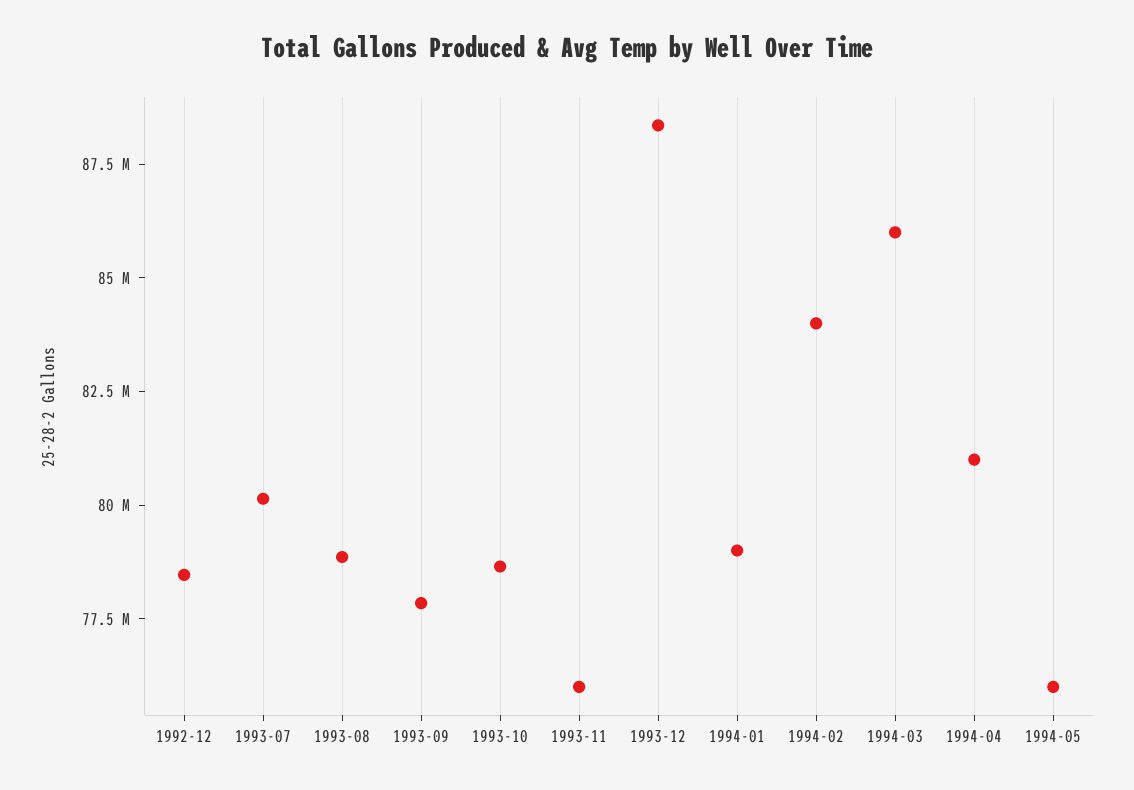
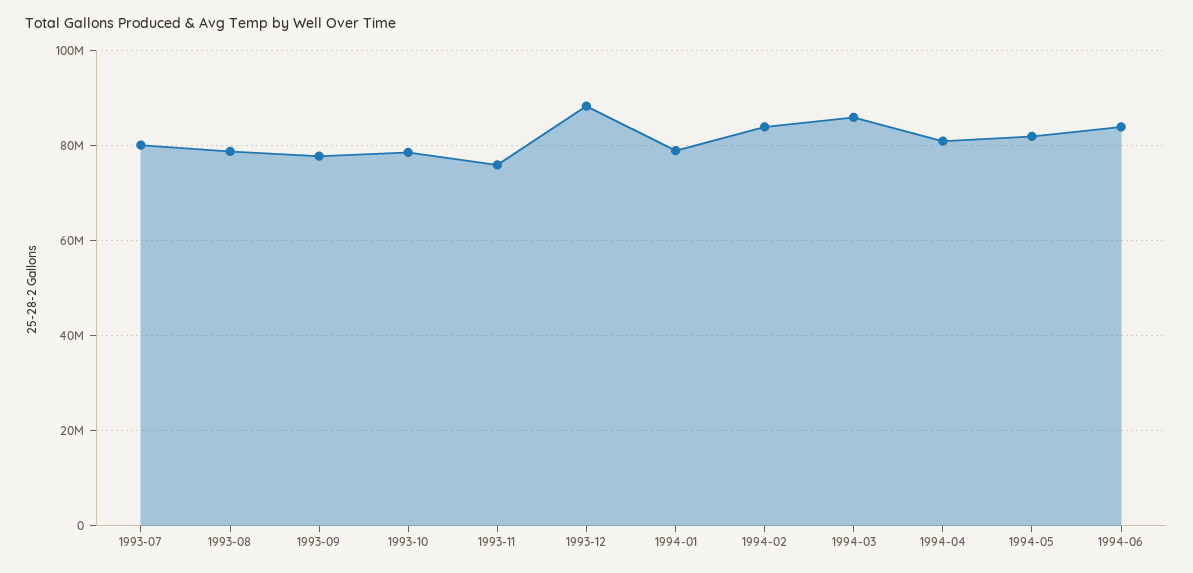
1992-12: 78500000 -> none
1994-05: 76000000 -> 82000000
1994-06: none -> 84000000

